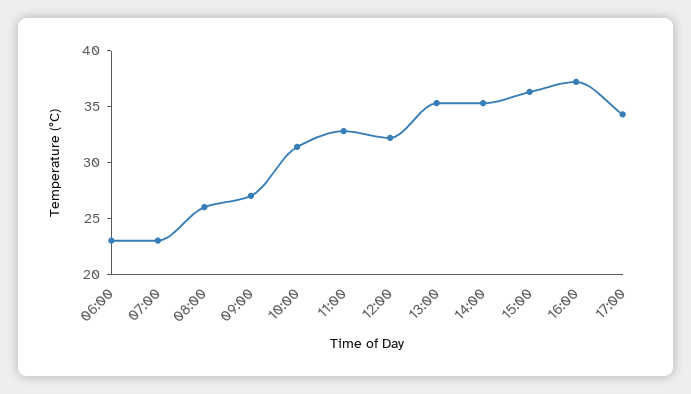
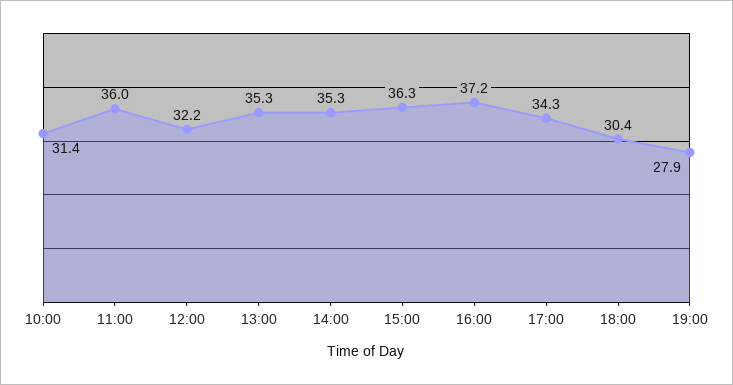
06:00: 23 -> none
07:00: 23 -> none
08:00: 26 -> none
09:00: 27 -> none
11:00: 33 -> 36
18:00: none -> 30.4
19:00: none -> 27.9

